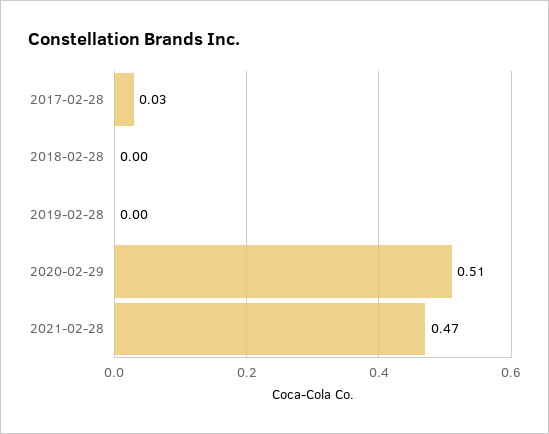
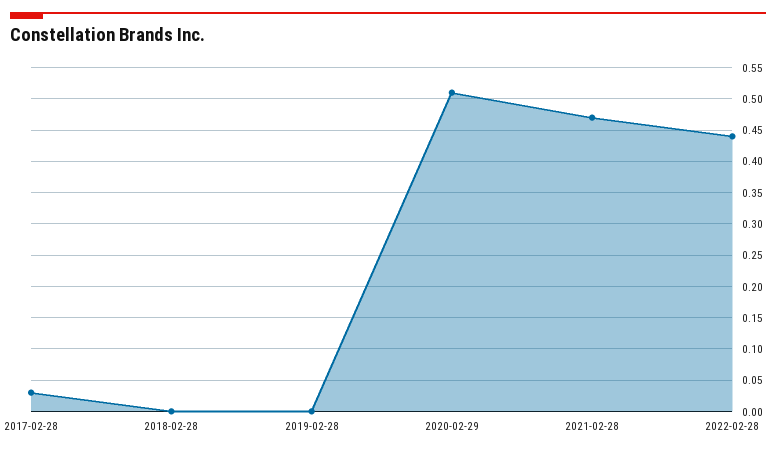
2022-02-28: none -> 0.44

